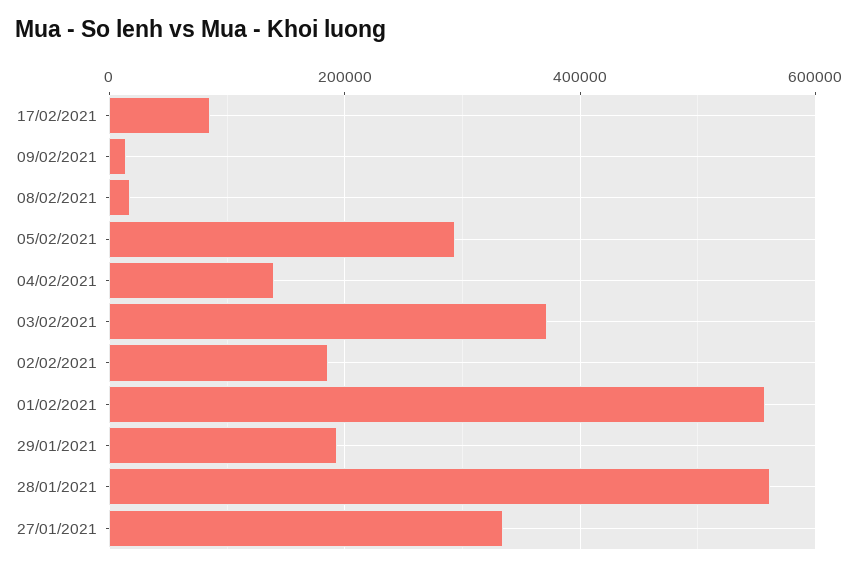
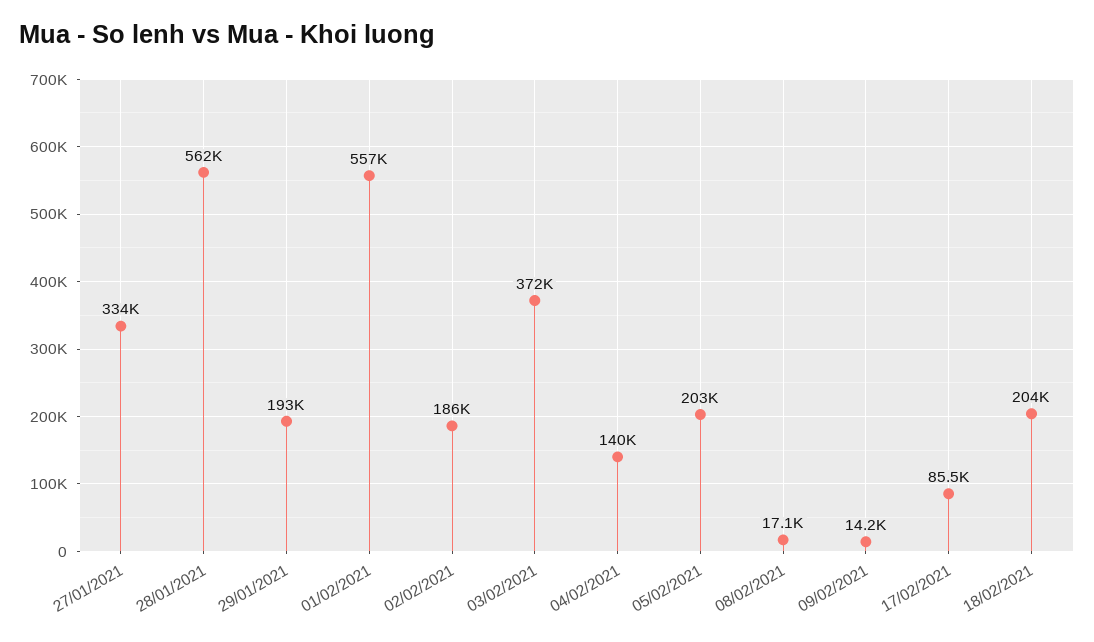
05/02/2021: 300000 -> 203000
18/02/2021: none -> 204000

